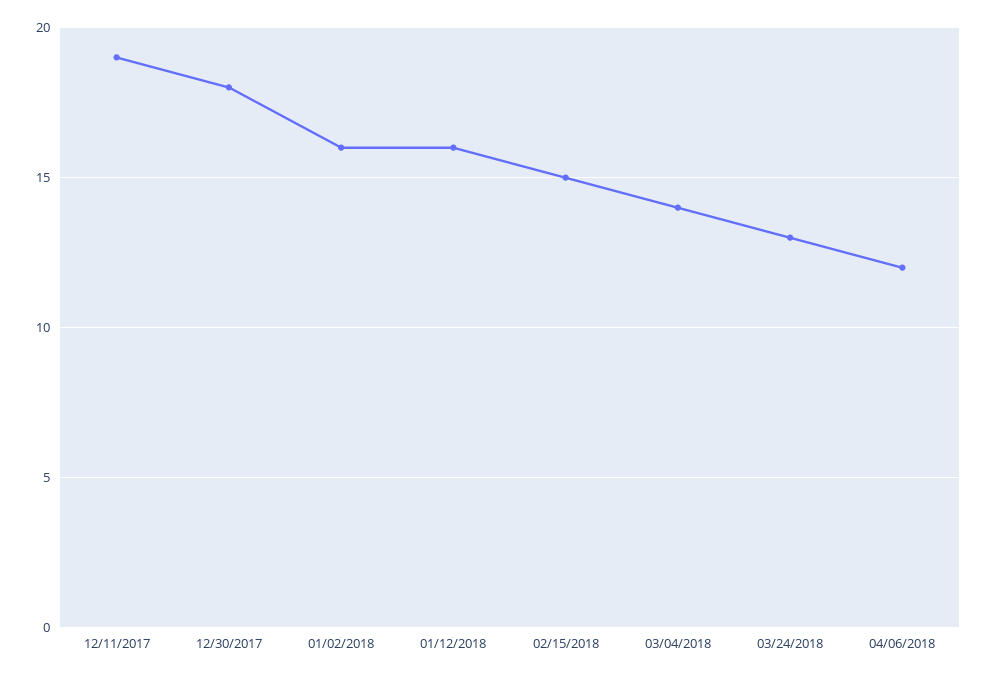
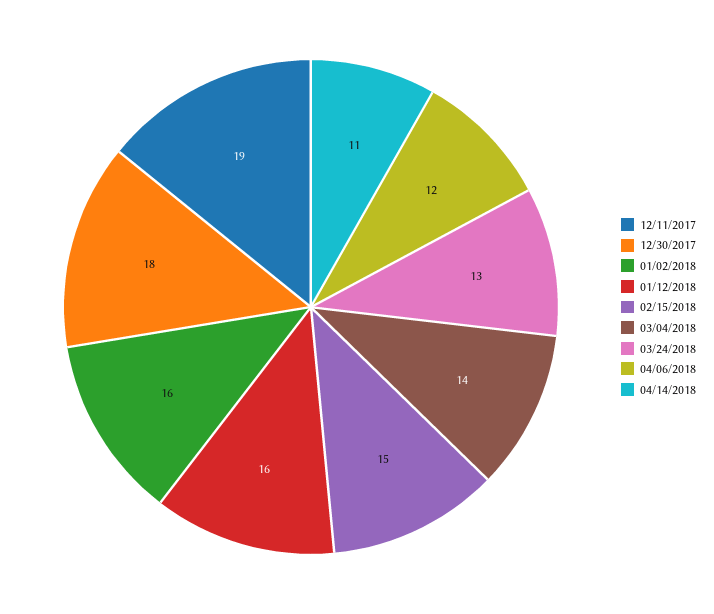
04/14/2018: none -> 11

